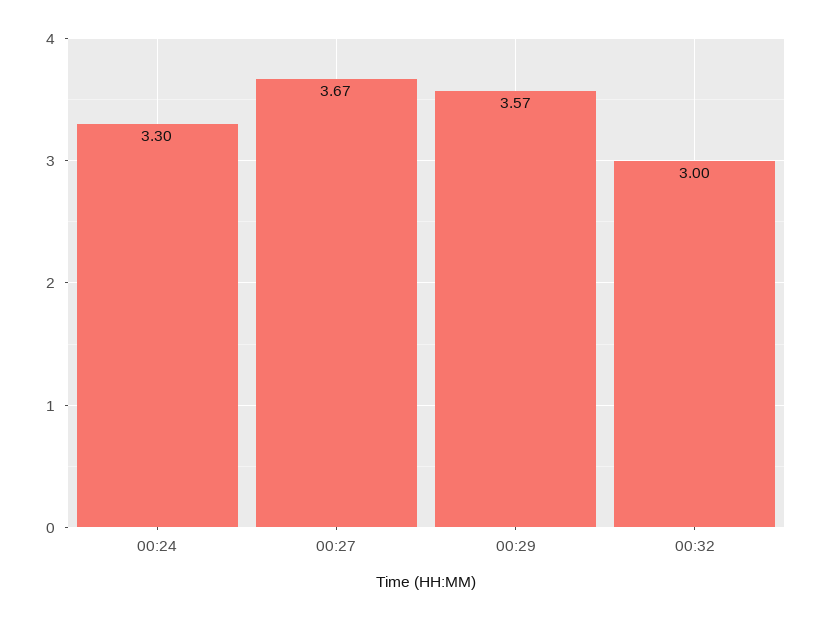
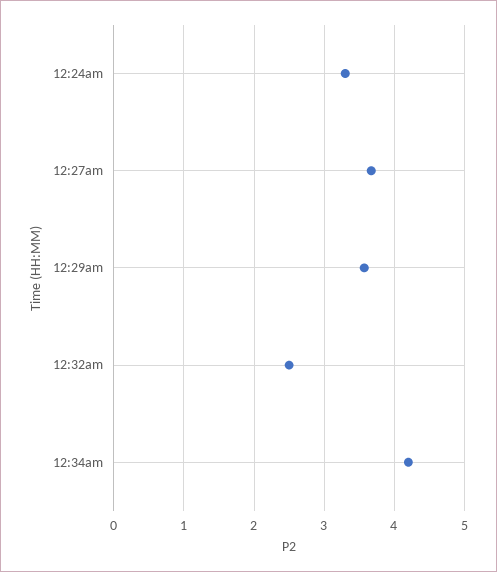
00:32: 3 -> 2.5
12:34am: none -> 4.2

